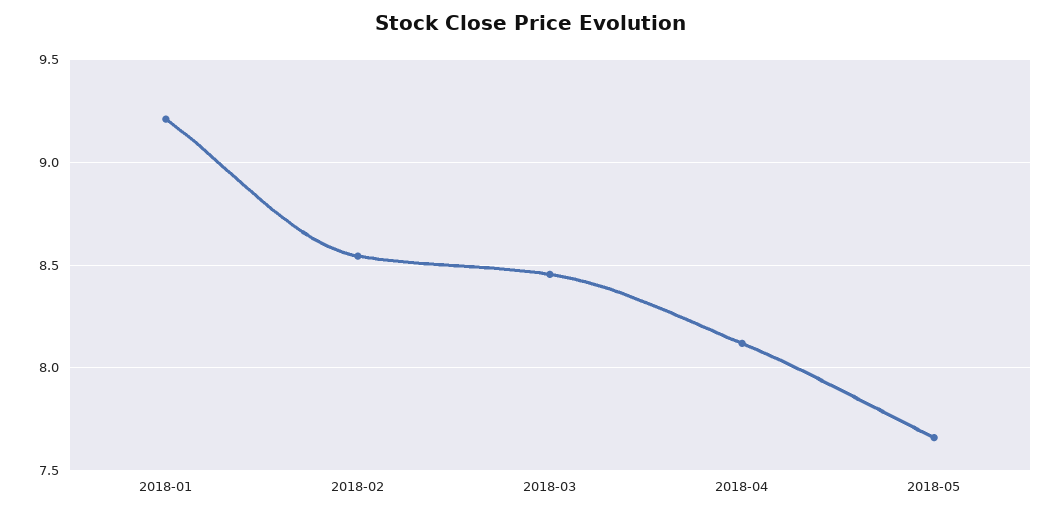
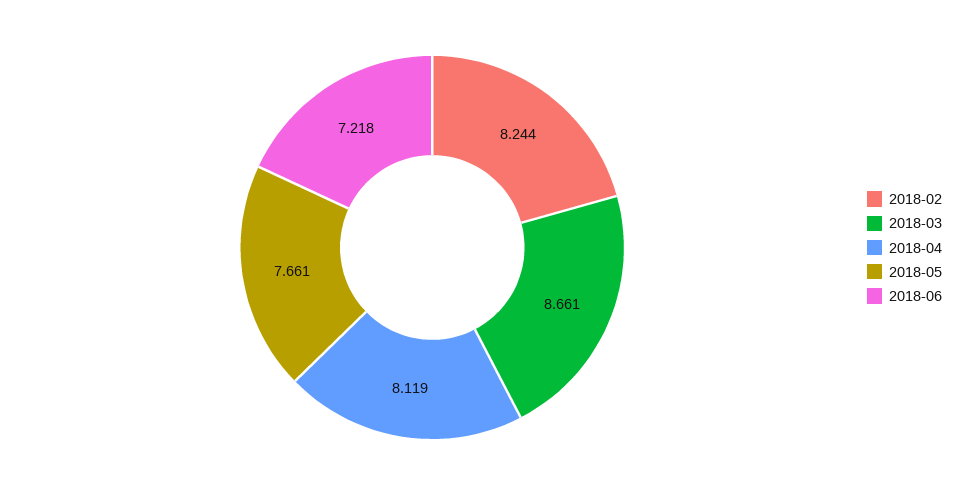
2018-01: 9.2 -> none
2018-02: 8.55 -> 8.244
2018-03: 8.45 -> 8.661
2018-06: none -> 7.218

